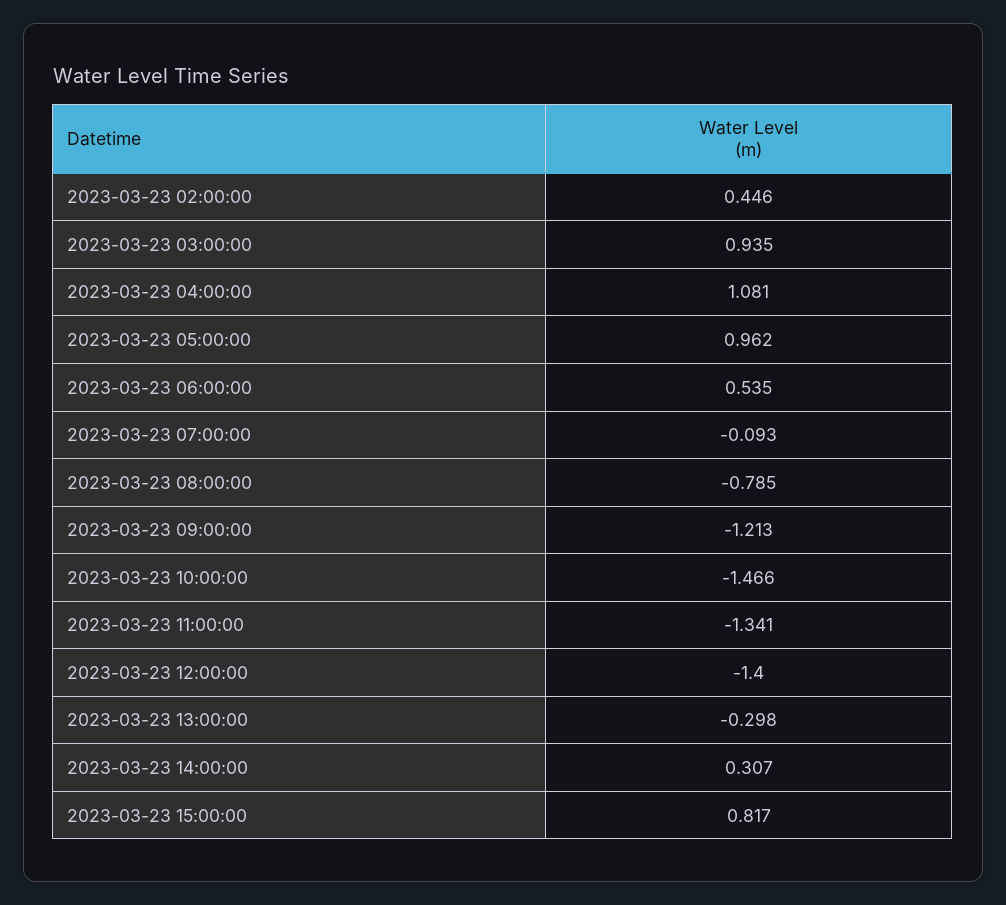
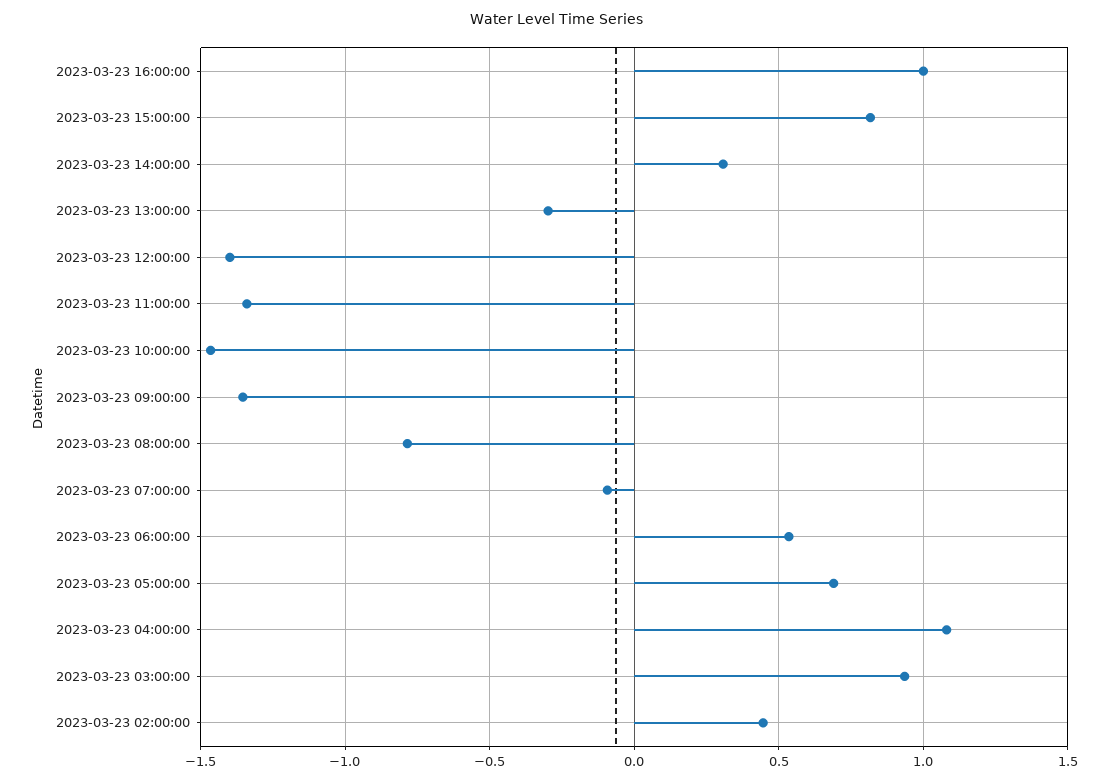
2023-03-23 05:00:00: 0.962 -> 0.7
2023-03-23 09:00:00: -1.213 -> -1.35
2023-03-23 16:00:00: none -> 1

